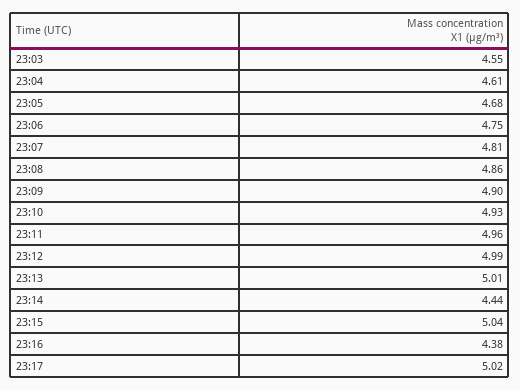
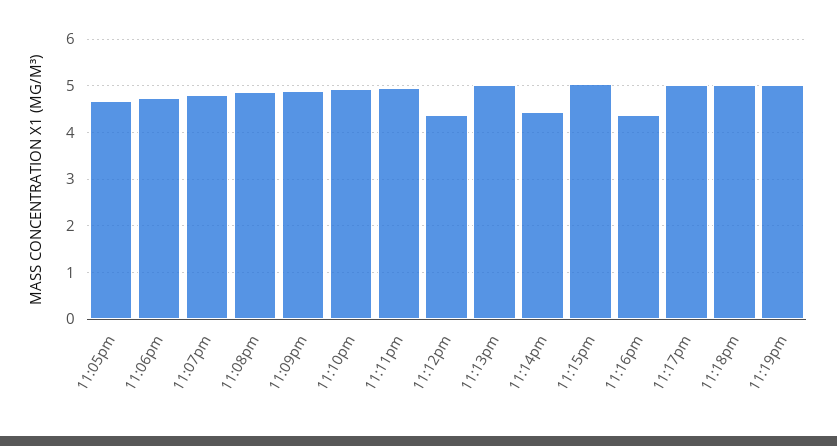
23:03: 4.55 -> none
23:04: 4.61 -> none
23:12: 4.99 -> 4.4
11:18pm: none -> 5
11:19pm: none -> 5

